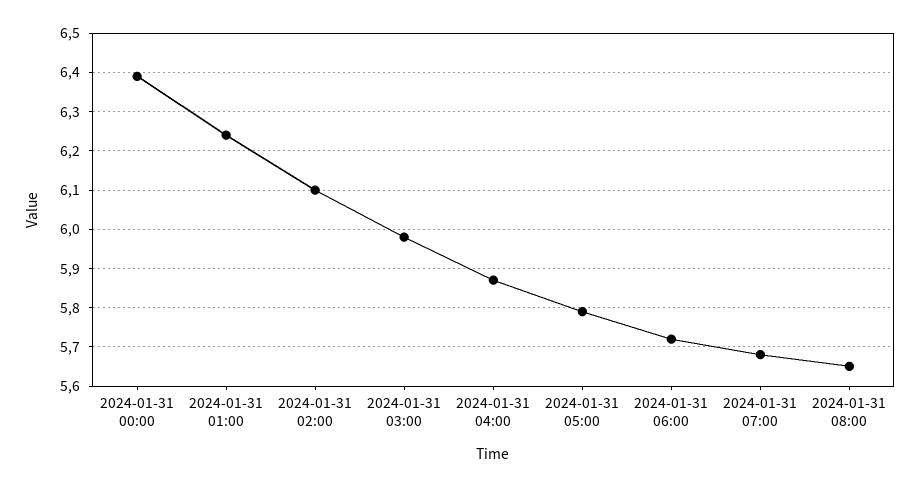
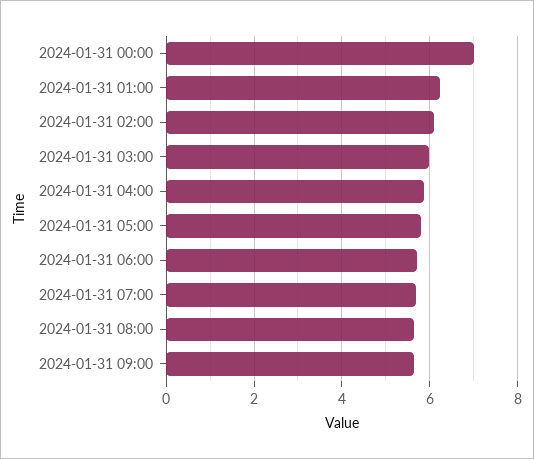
2024-01-31 00:00: 6.4 -> 7
2024-01-31 09:00: none -> 5.6

